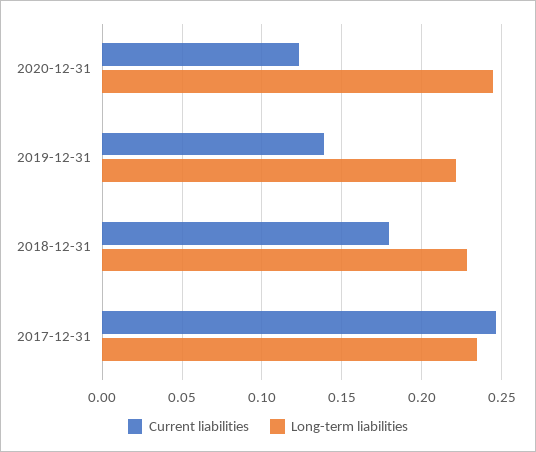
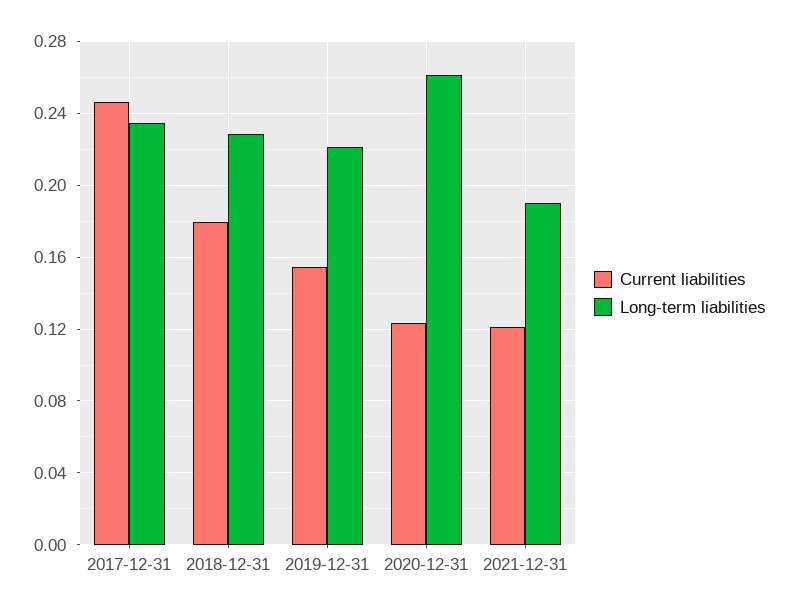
Long-term liabilities, 2020-12-31: 0.245 -> 0.26
Current liabilities, 2019-12-31: 0.14 -> 0.155
Current liabilities, 2021-12-31: none -> 0.12
Long-term liabilities, 2021-12-31: none -> 0.19

